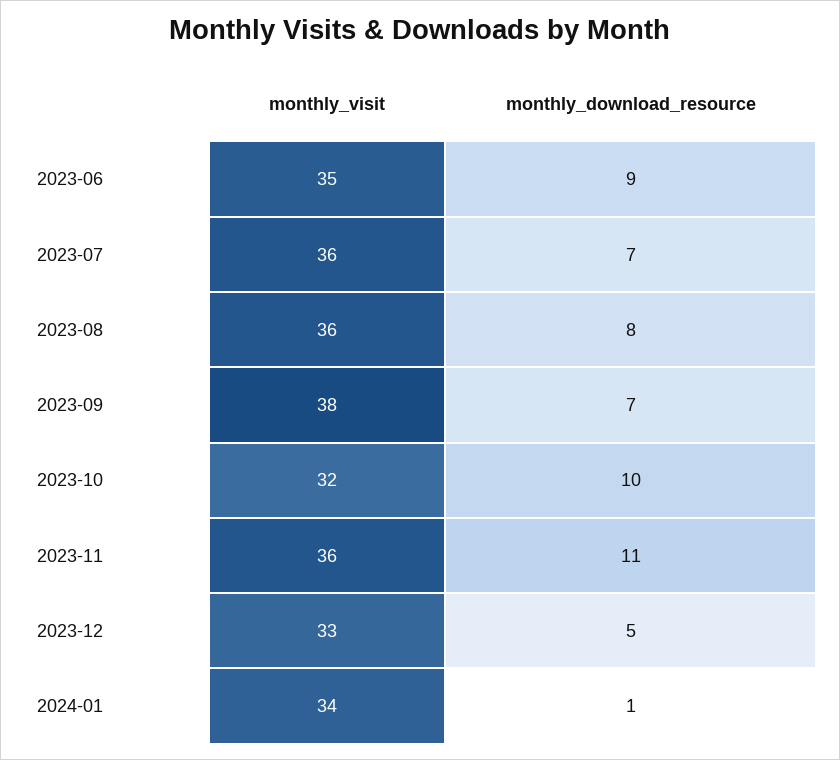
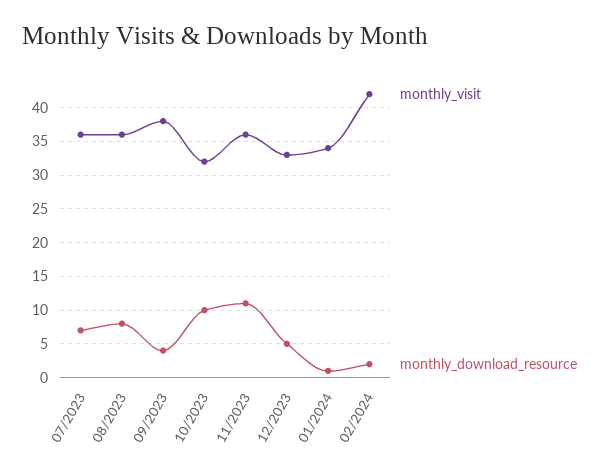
monthly_visit, 2023-06: 35 -> none
monthly_download_resource, 2023-06: 9 -> none
monthly_download_resource, 2023-09: 7 -> 4
monthly_visit, 02/2024: none -> 42
monthly_download_resource, 02/2024: none -> 2

